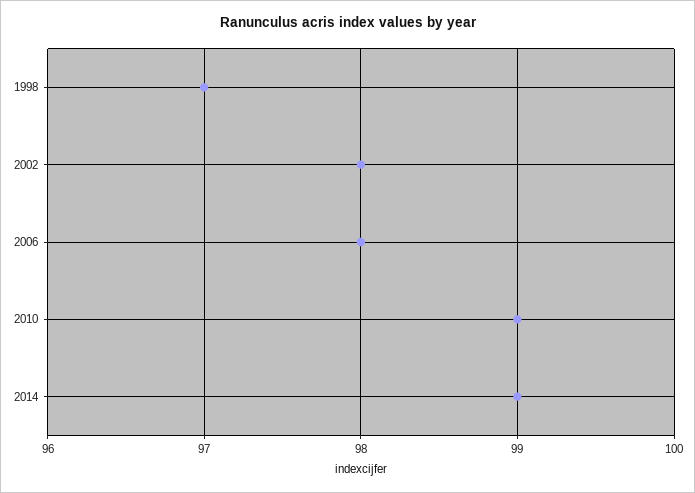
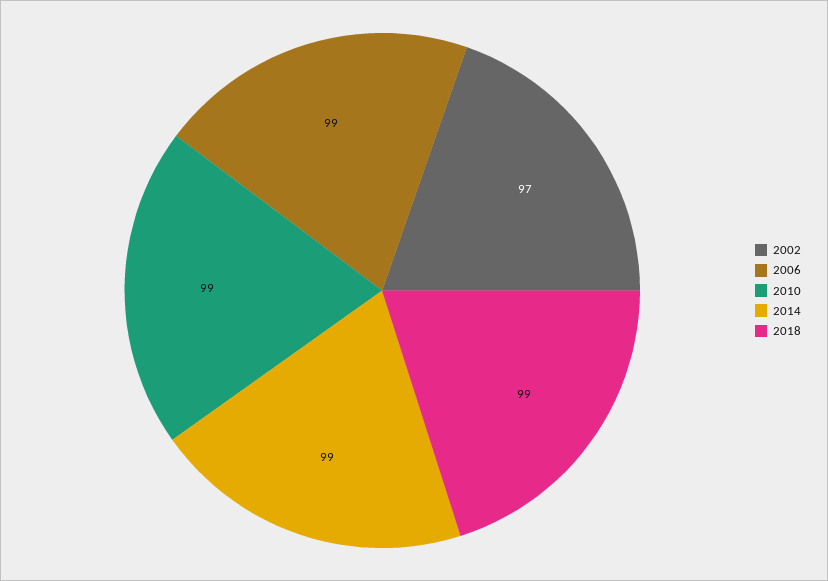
1998: 97 -> none
2002: 98 -> 97
2006: 98 -> 99
2018: none -> 99

